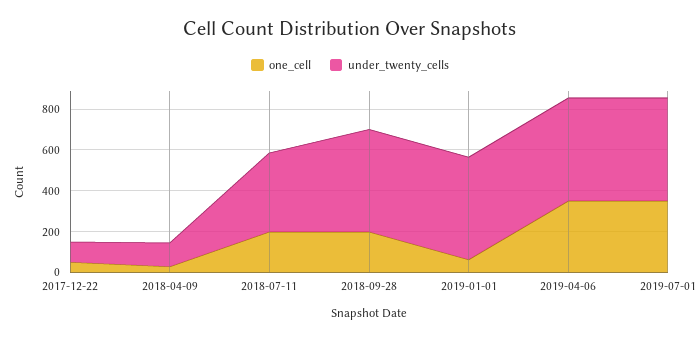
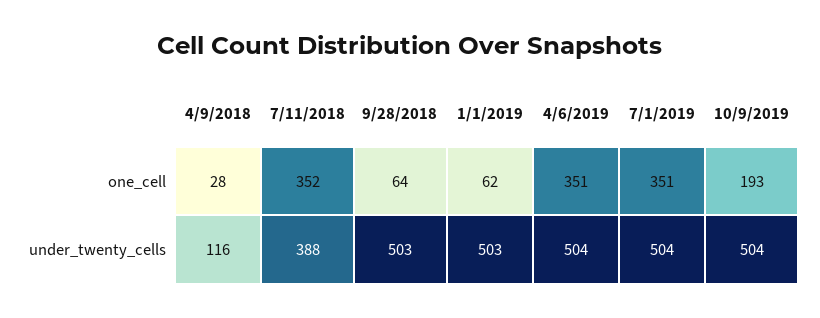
one_cell, 2017-12-22: 50 -> none
under_twenty_cells, 2017-12-22: 100 -> none
one_cell, 2018-07-11: 200 -> 352
one_cell, 2018-09-28: 200 -> 64
one_cell, 10/9/2019: none -> 193
under_twenty_cells, 10/9/2019: none -> 504

